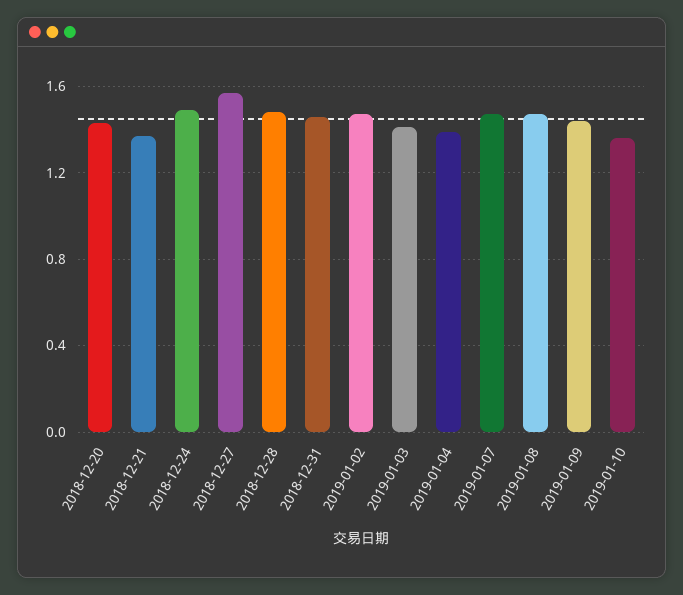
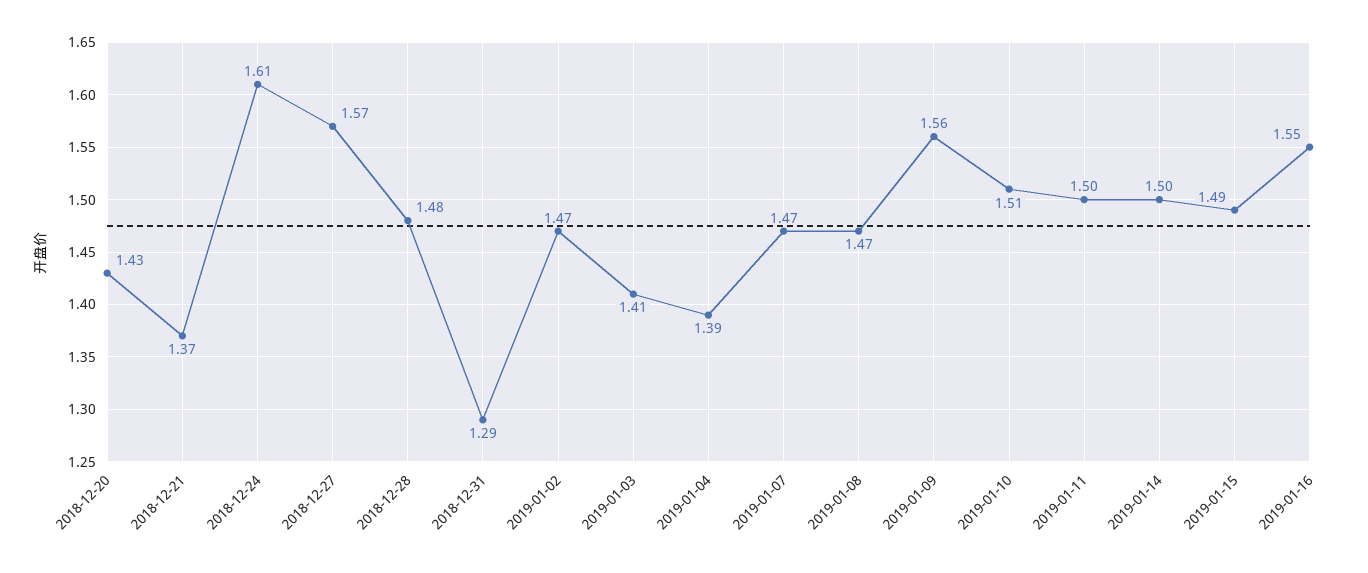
2018-12-24: 1.5 -> 1.61
2018-12-31: 1.45 -> 1.29
2019-01-09: 1.45 -> 1.56
2019-01-10: 1.35 -> 1.51
2019-01-11: none -> 1.5
2019-01-14: none -> 1.5
2019-01-15: none -> 1.49
2019-01-16: none -> 1.55

